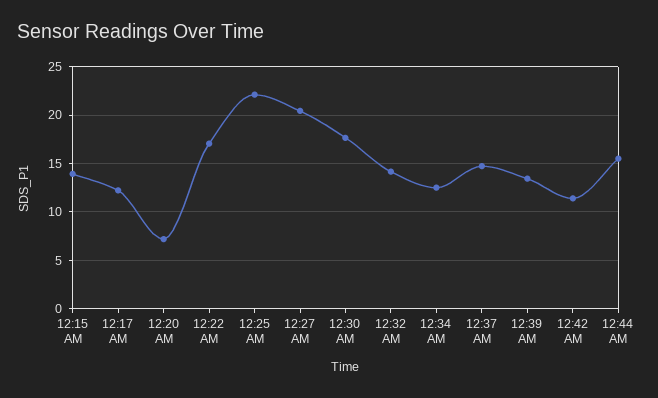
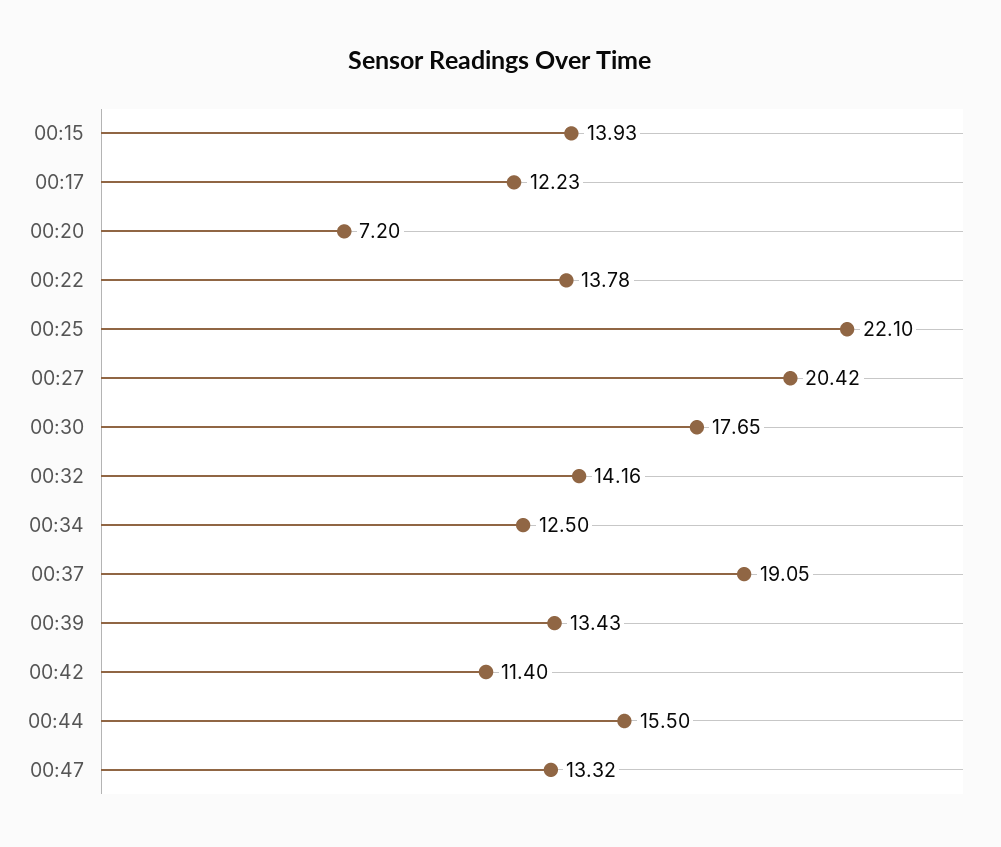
12:22 AM: 17 -> 13.78
12:37 AM: 15 -> 19.05
00:47: none -> 13.32

